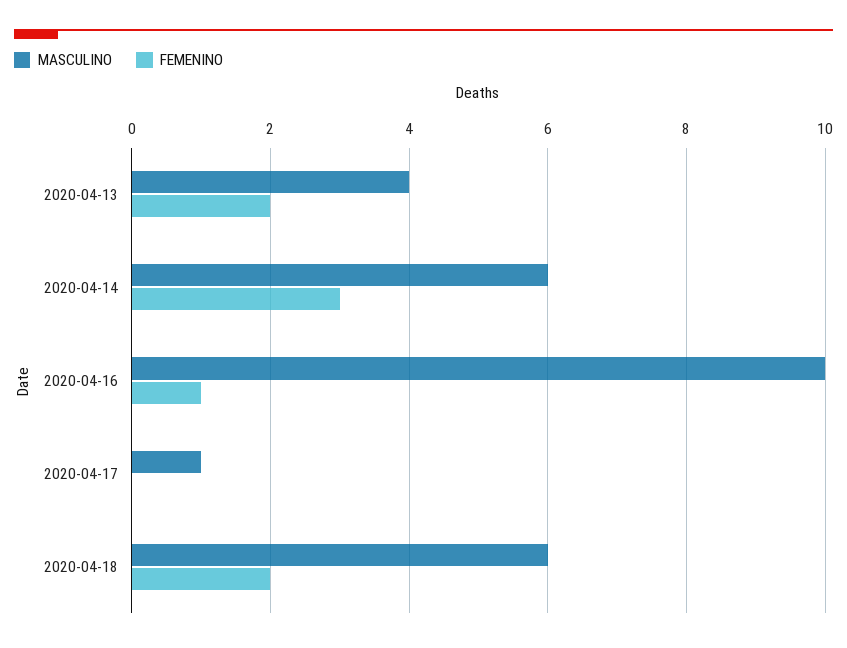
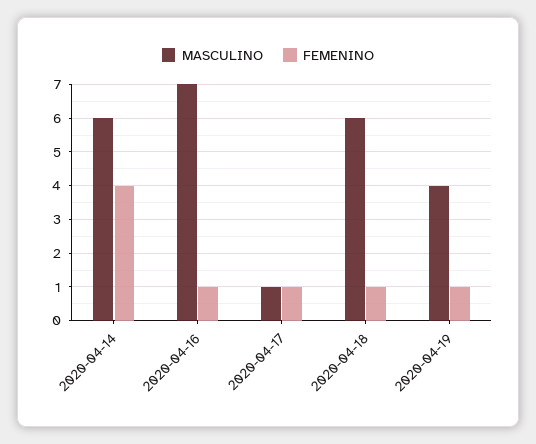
MASCULINO, 2020-04-13: 4 -> none
FEMENINO, 2020-04-13: 2 -> none
FEMENINO, 2020-04-14: 3 -> 4
MASCULINO, 2020-04-16: 10 -> 7
FEMENINO, 2020-04-17: 0 -> 1
FEMENINO, 2020-04-18: 2 -> 1
MASCULINO, 2020-04-19: none -> 4
FEMENINO, 2020-04-19: none -> 1

